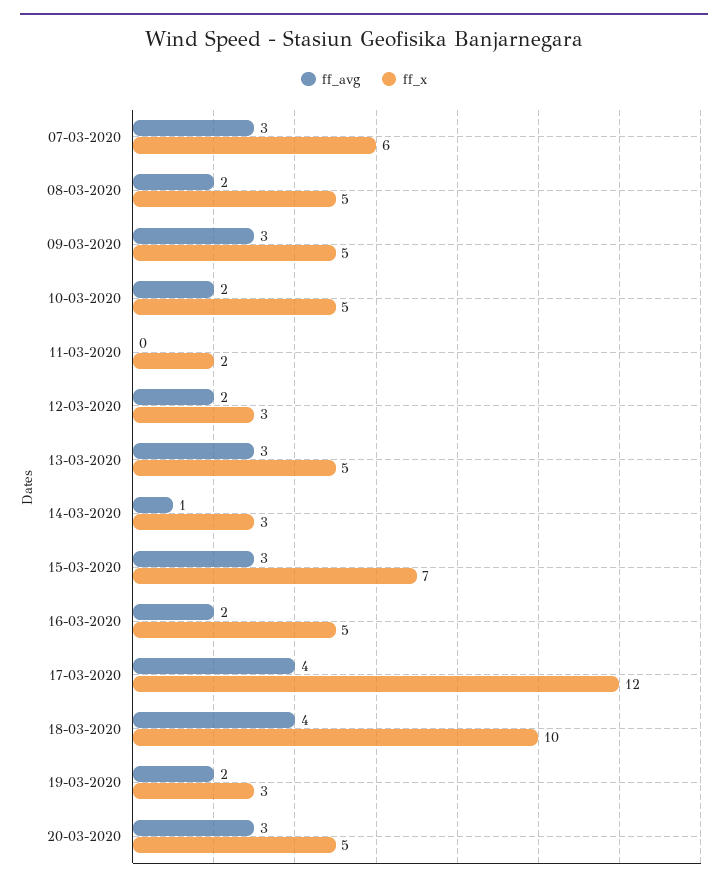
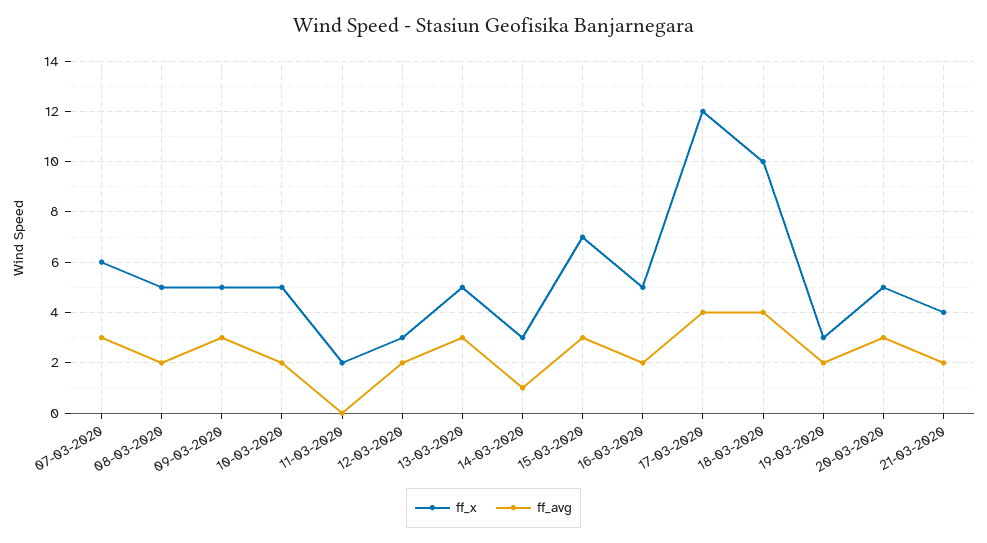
ff_x, 21-03-2020: none -> 4
ff_avg, 21-03-2020: none -> 2

